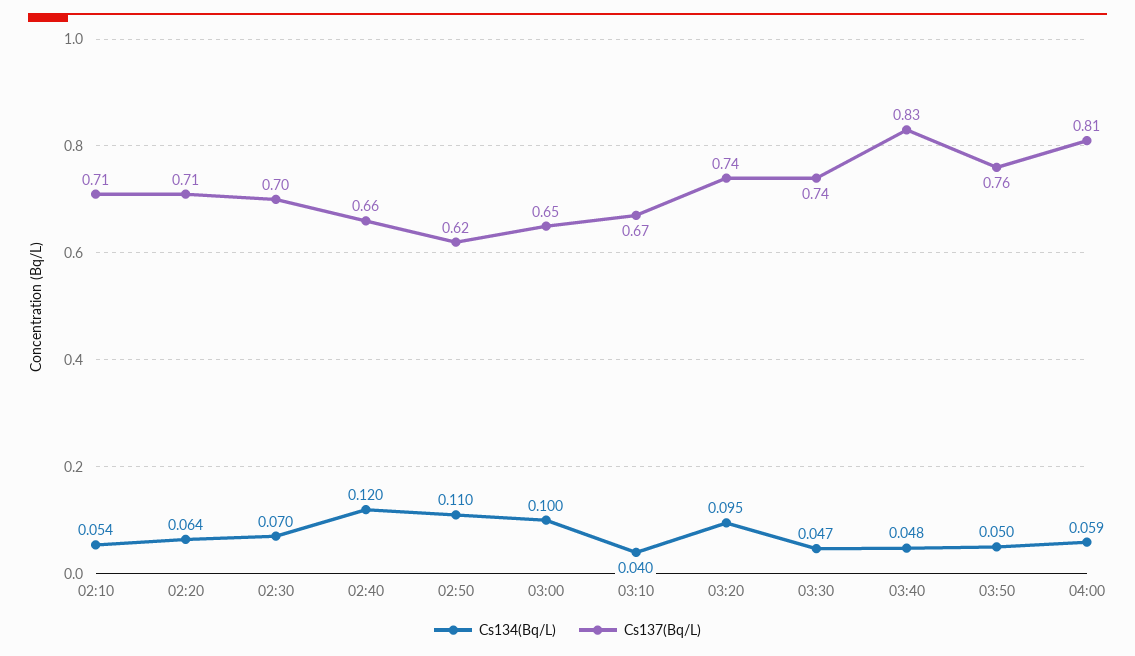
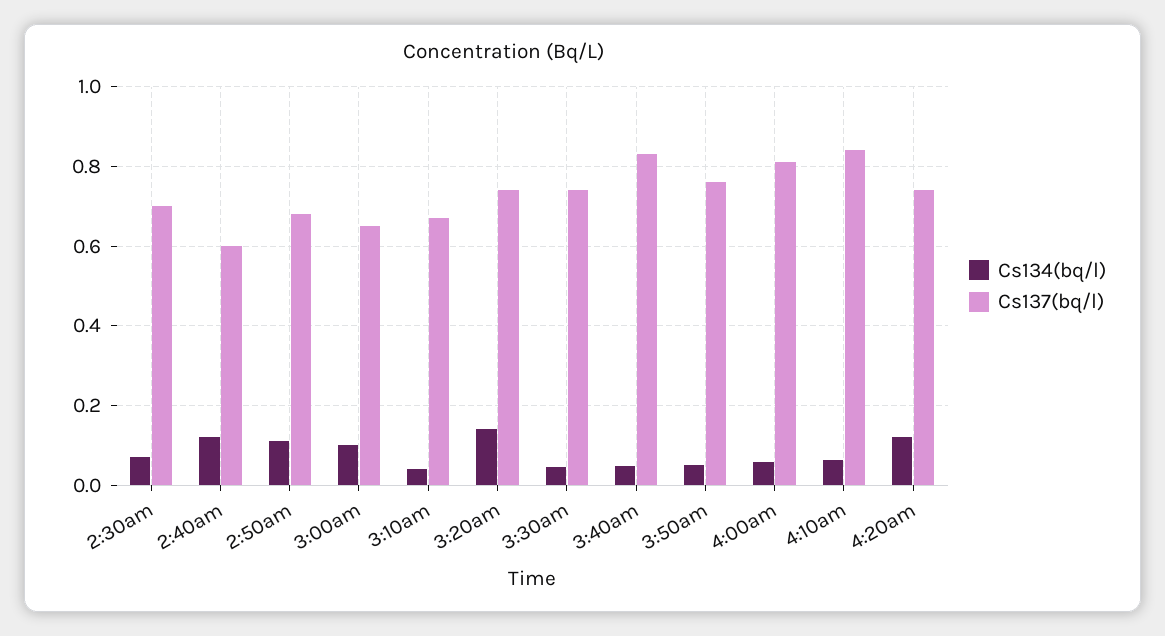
Cs134(Bq/L), 02:10: 0.054 -> none
Cs137(Bq/L), 02:10: 0.71 -> none
Cs134(Bq/L), 02:20: 0.064 -> none
Cs137(Bq/L), 02:20: 0.71 -> none
Cs137(Bq/L), 02:40: 0.66 -> 0.6
Cs137(Bq/L), 02:50: 0.62 -> 0.68
Cs134(Bq/L), 03:20: 0.095 -> 0.14
Cs134(Bq/L), 4:10am: none -> 0.06
Cs137(Bq/L), 4:10am: none -> 0.84
Cs134(Bq/L), 4:20am: none -> 0.12
Cs137(Bq/L), 4:20am: none -> 0.74

